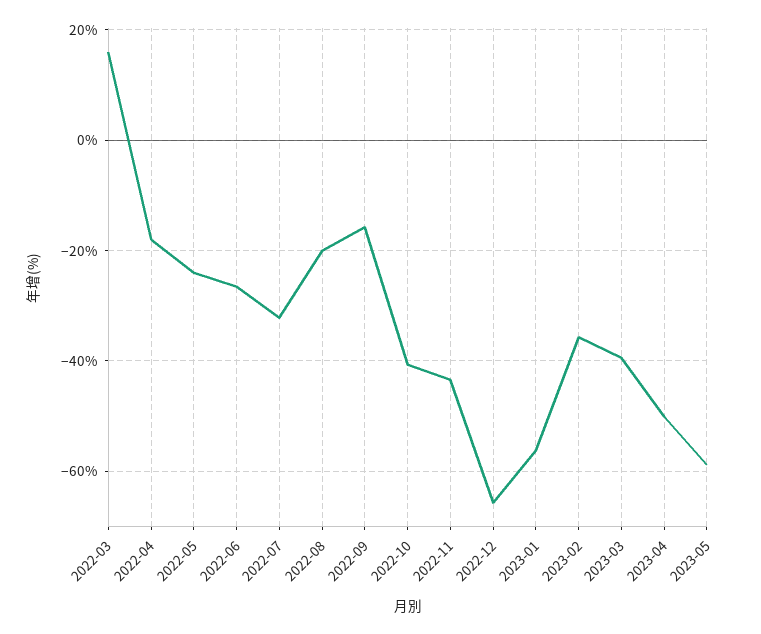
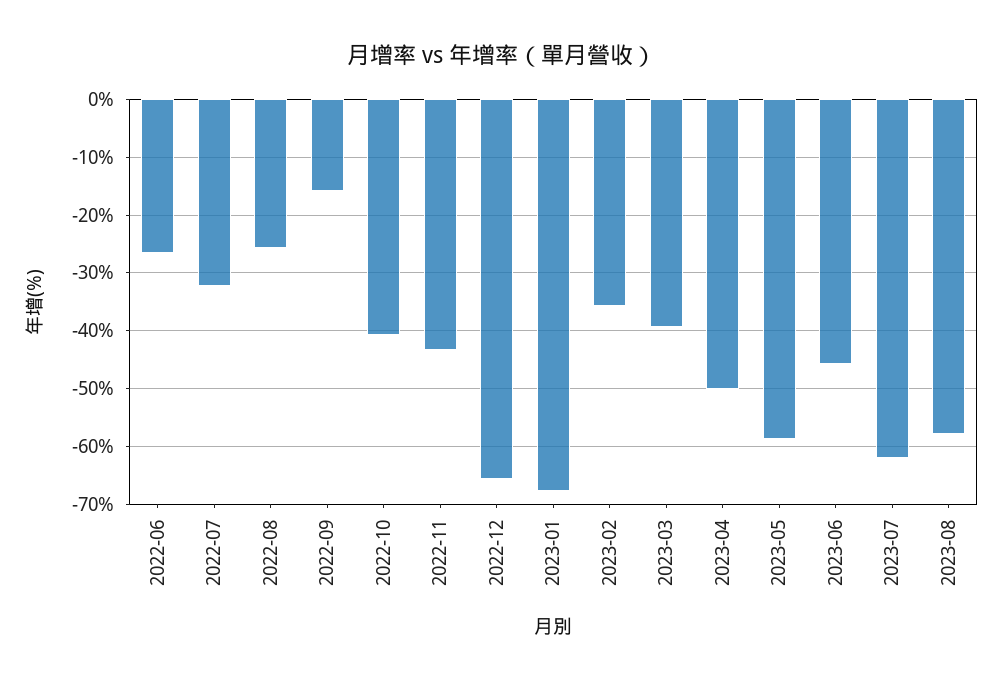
2022-03: 16 -> none
2022-04: -18 -> none
2022-05: -24 -> none
2022-08: -20 -> -26
2023-01: -56 -> -68
2023-06: none -> -46
2023-07: none -> -62
2023-08: none -> -58

